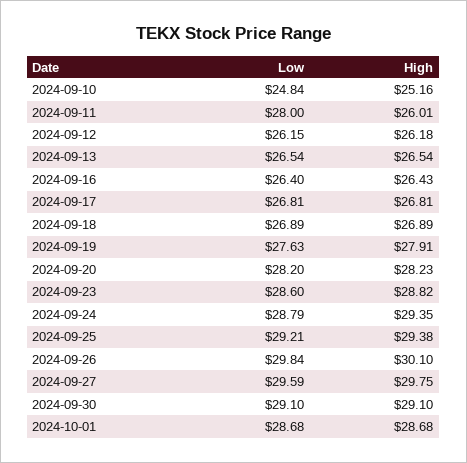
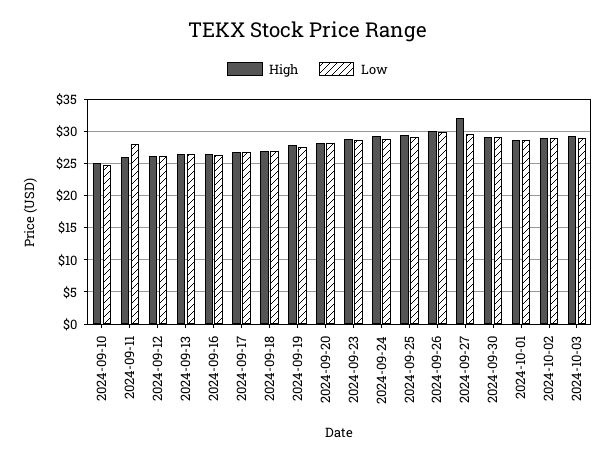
High, 2024-09-27: 29.75 -> 32
High, 2024-10-02: none -> 29
Low, 2024-10-02: none -> 29
High, 2024-10-03: none -> 29
Low, 2024-10-03: none -> 29

